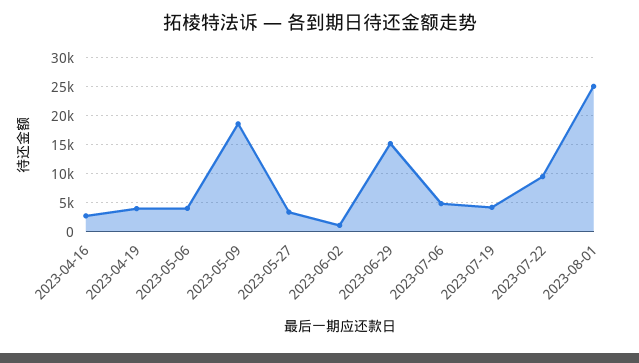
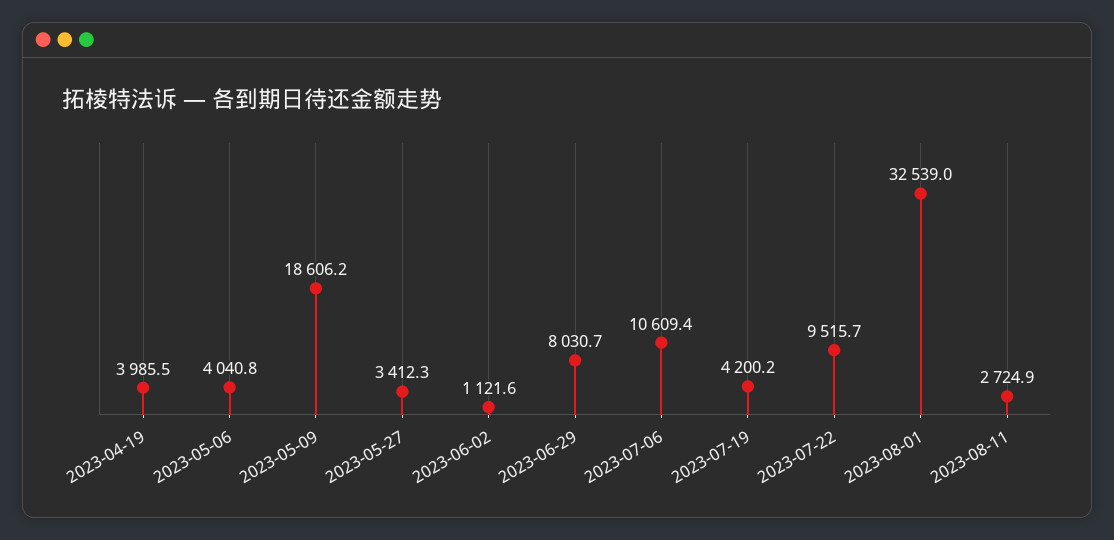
2023-04-16: 2500 -> none
2023-06-29: 15000 -> 8030.7
2023-07-06: 5000 -> 10609.4
2023-08-01: 25000 -> 32539
2023-08-11: none -> 2724.9

